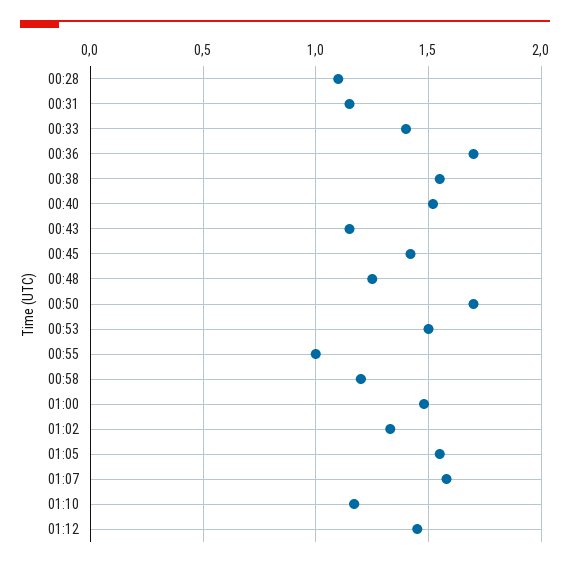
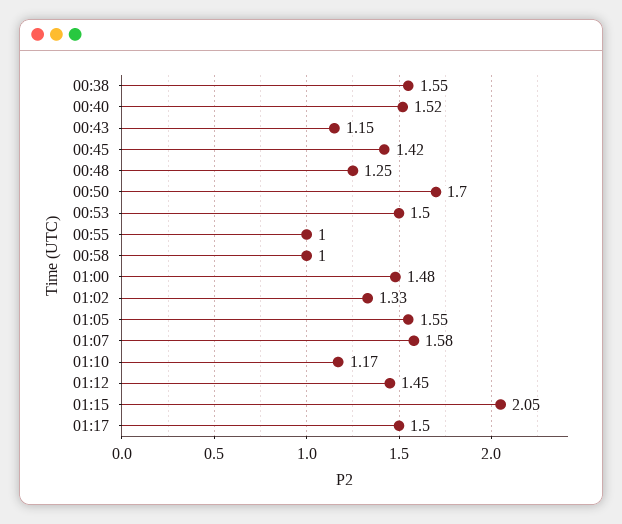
00:28: 1.1 -> none
00:31: 1.15 -> none
00:33: 1.4 -> none
00:36: 1.7 -> none
00:58: 1.2 -> 1
01:15: none -> 2.05
01:17: none -> 1.5

